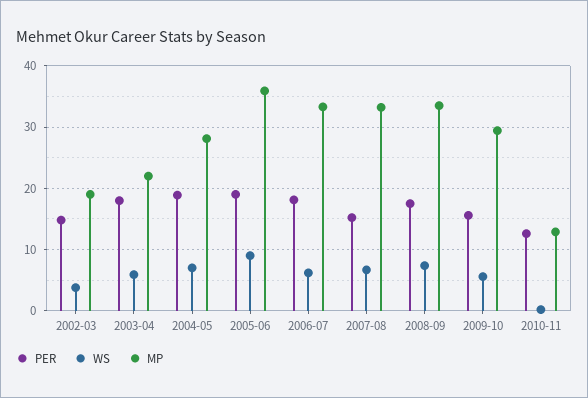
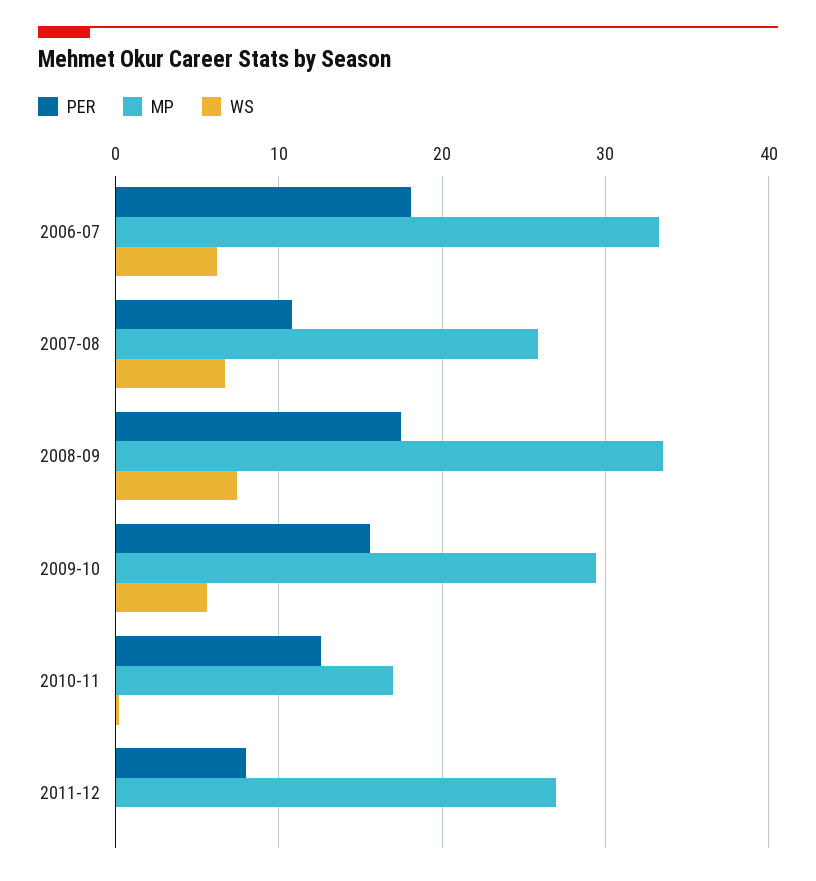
PER, 2002-03: 15 -> none
WS, 2002-03: 4 -> none
MP, 2002-03: 19 -> none
PER, 2003-04: 18 -> none
WS, 2003-04: 6 -> none
MP, 2003-04: 22 -> none
PER, 2004-05: 19 -> none
WS, 2004-05: 7 -> none
MP, 2004-05: 28 -> none
PER, 2005-06: 19 -> none
WS, 2005-06: 9 -> none
MP, 2005-06: 36 -> none
PER, 2007-08: 15 -> 11
MP, 2007-08: 33 -> 26
MP, 2010-11: 13 -> 17
PER, 2011-12: none -> 8
MP, 2011-12: none -> 27
WS, 2011-12: none -> 0

